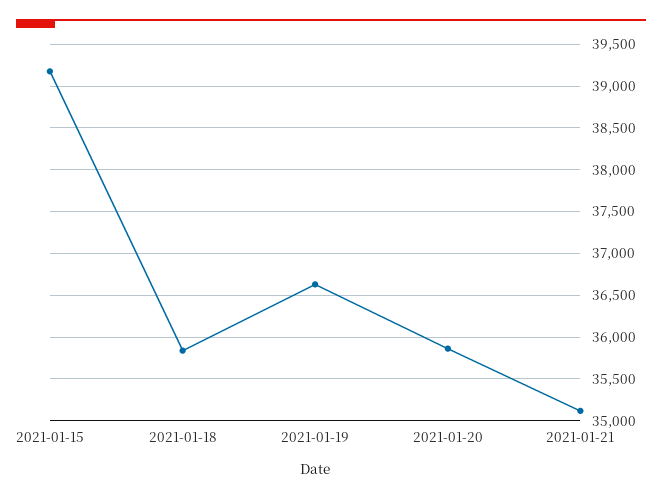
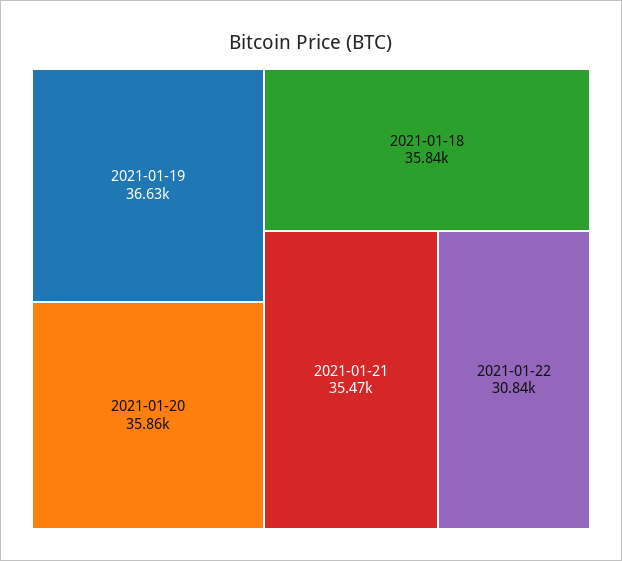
2021-01-15: 39200 -> none
2021-01-21: 35100 -> 35470
2021-01-22: none -> 30840

